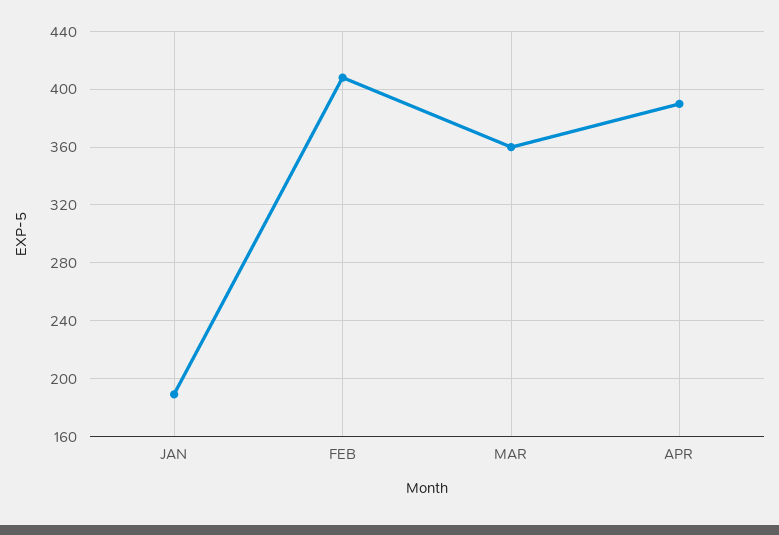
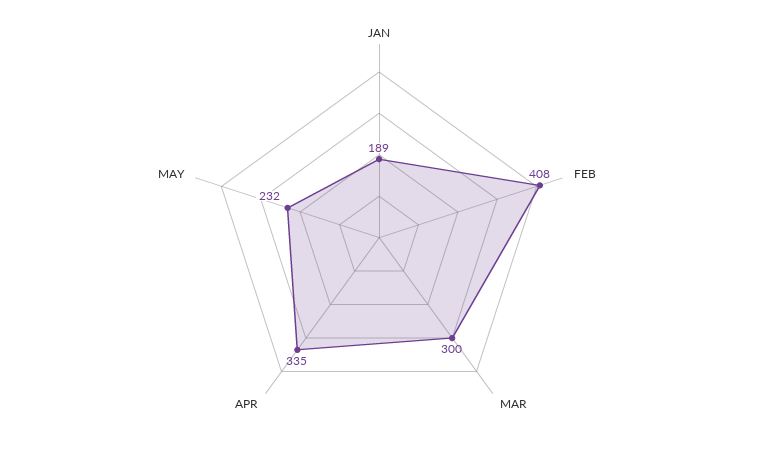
MAR: 360 -> 300
APR: 390 -> 335
MAY: none -> 232

